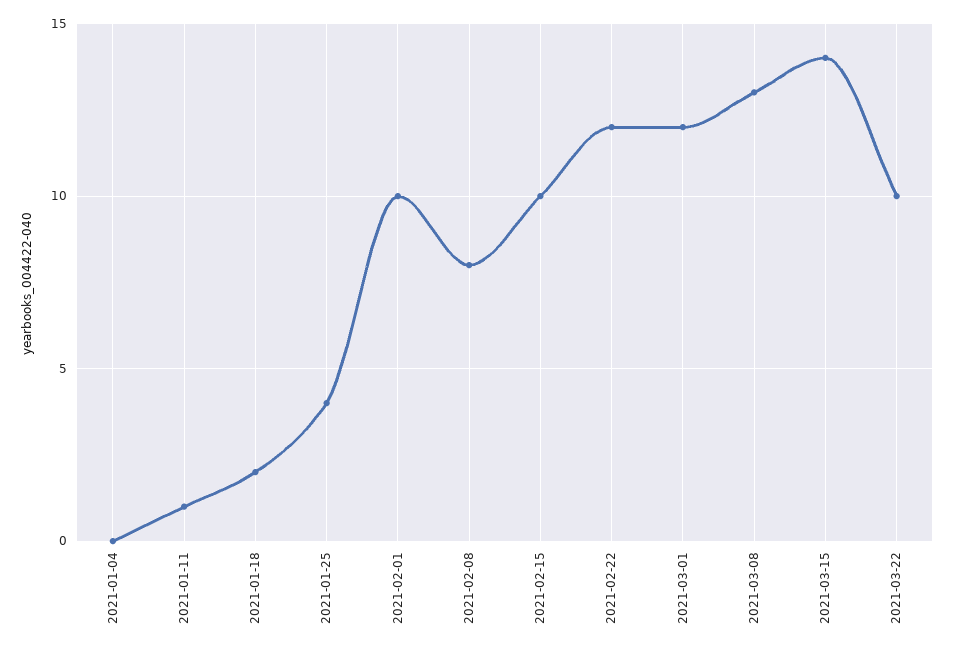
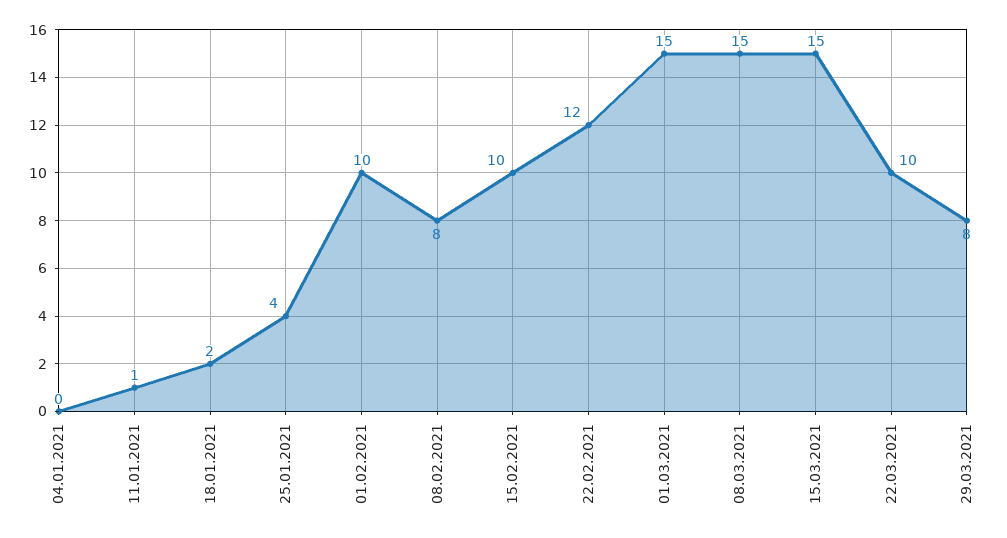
2021-03-01: 12 -> 15
2021-03-08: 13 -> 15
2021-03-15: 14 -> 15
29.03.2021: none -> 8

